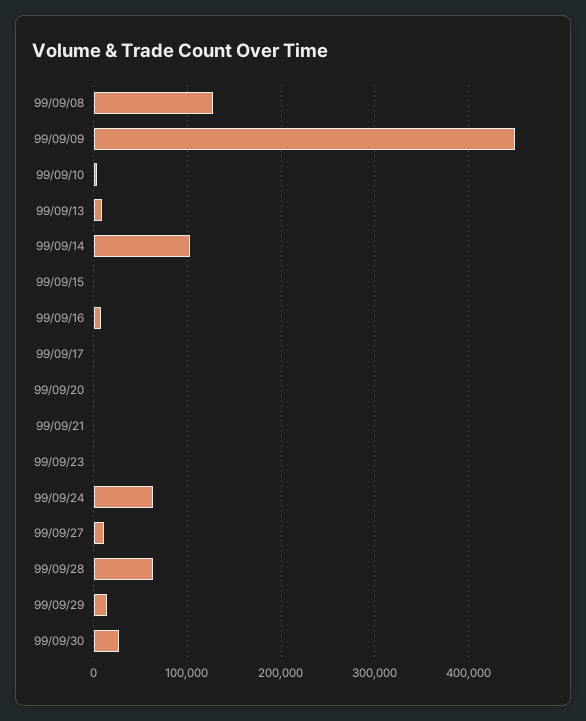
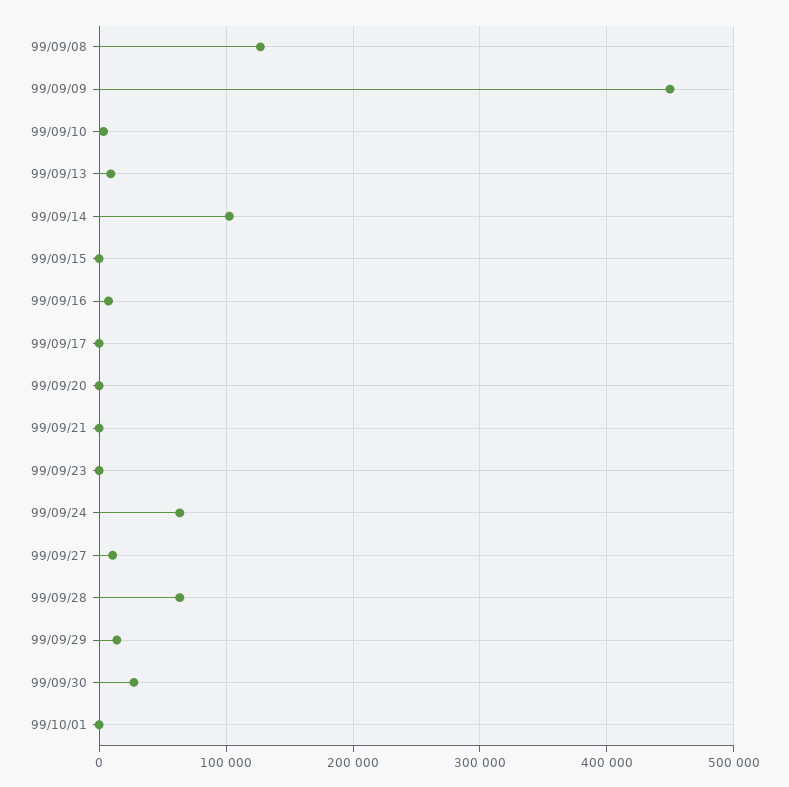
99/10/01: none -> 0

